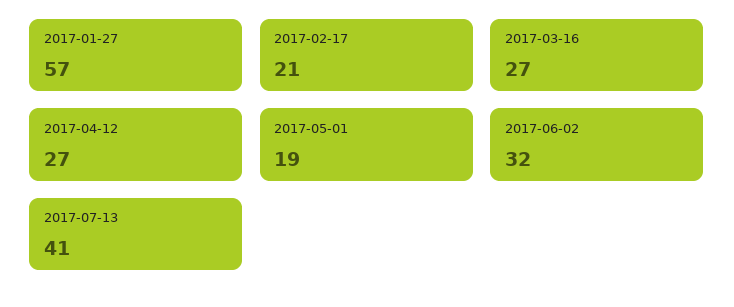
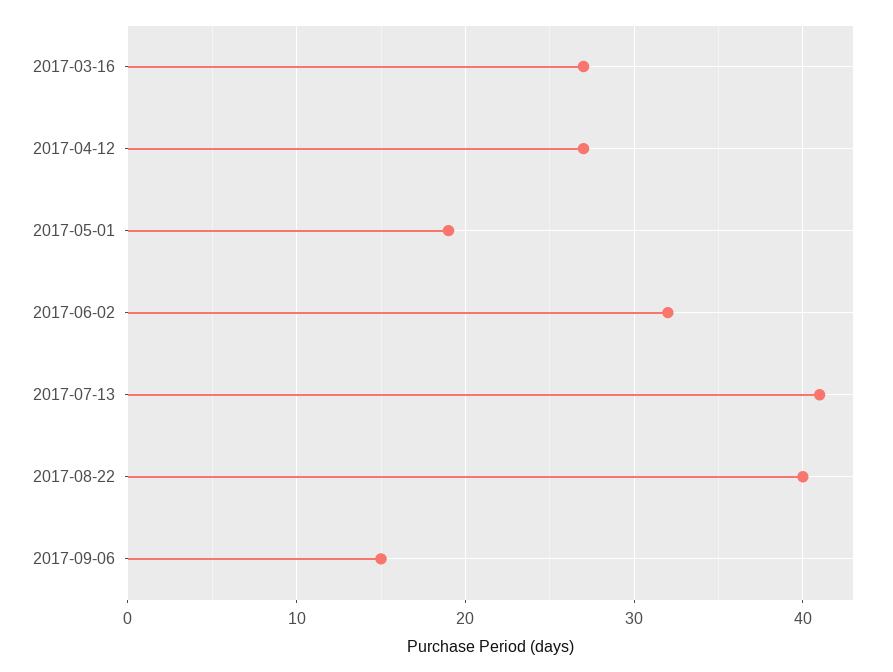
2017-01-27: 57 -> none
2017-02-17: 21 -> none
2017-08-22: none -> 40
2017-09-06: none -> 15

